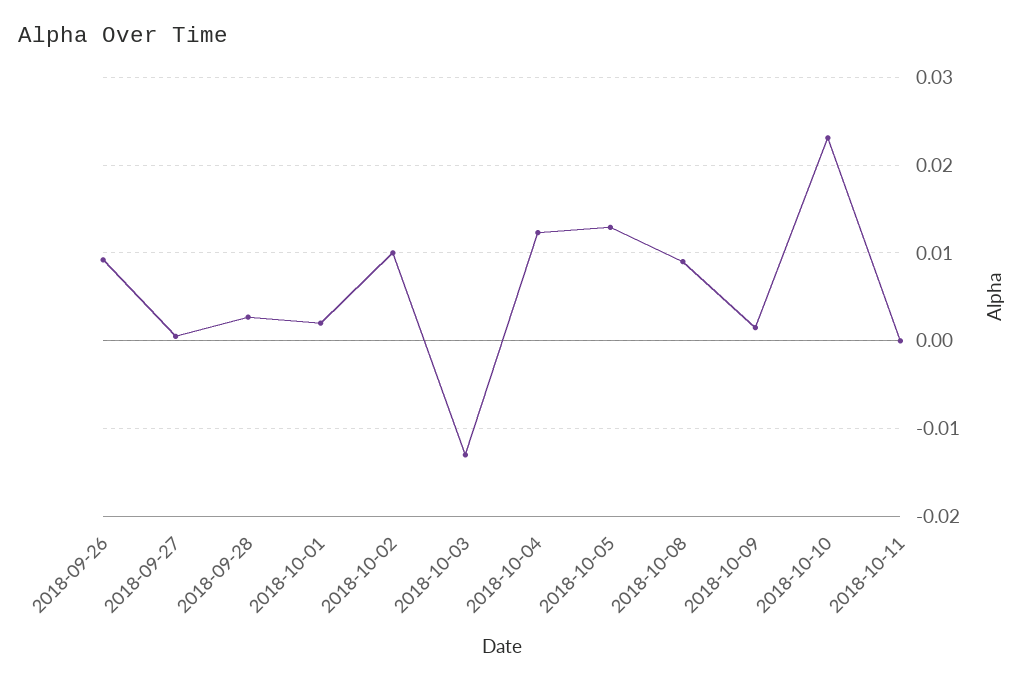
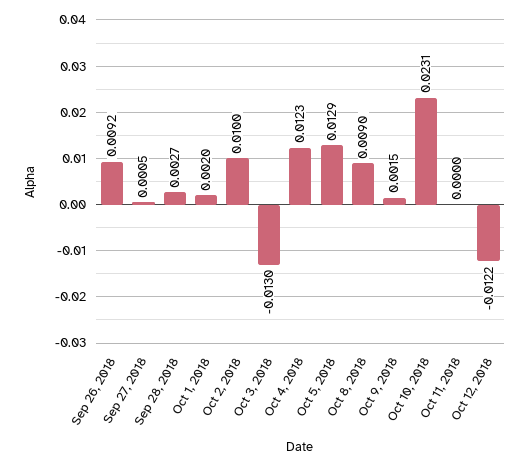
Oct 12, 2018: none -> -0.0122

